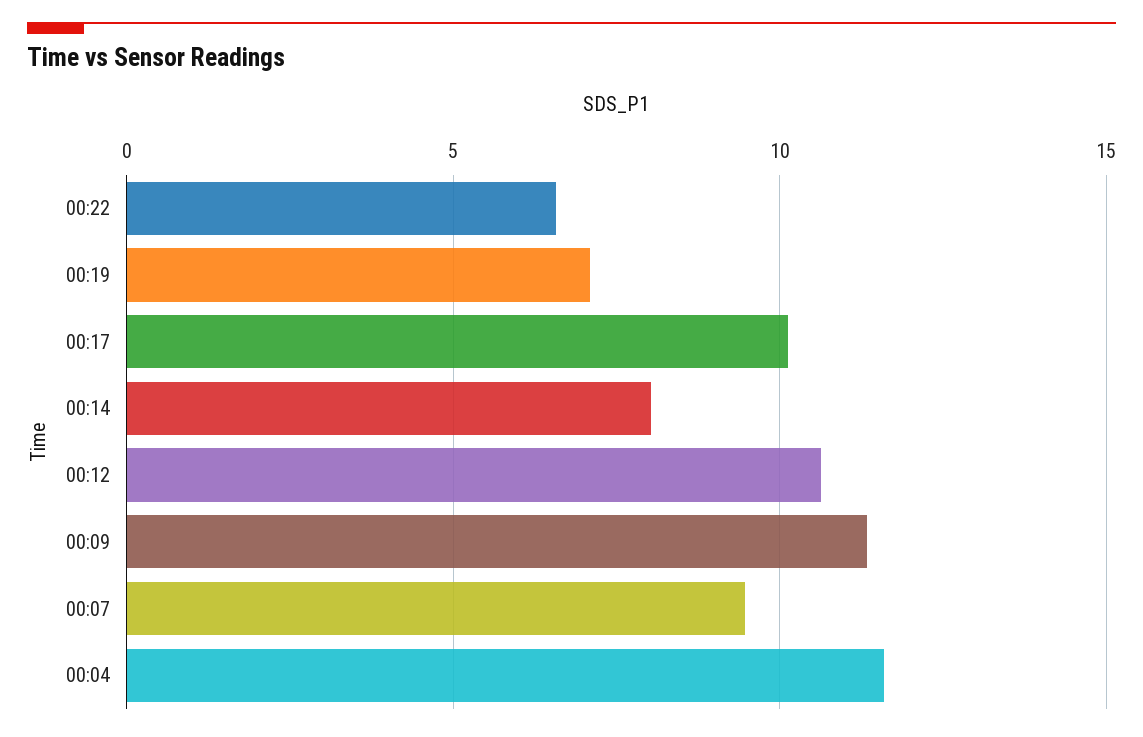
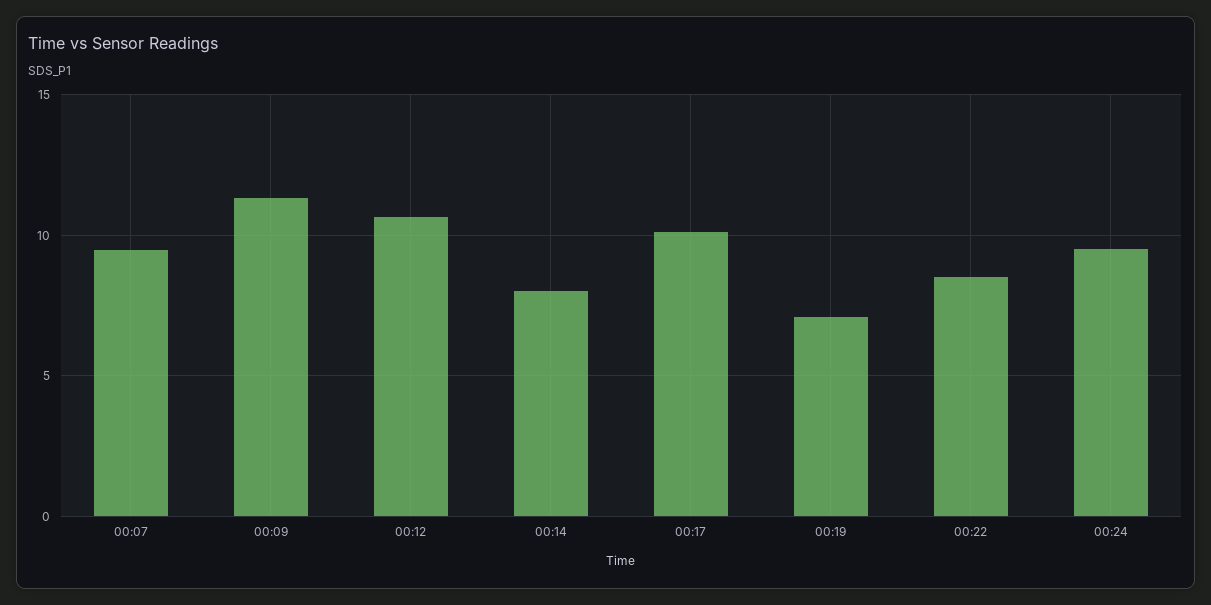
00:22: 6.5 -> 8.5
00:04: 11.5 -> none
00:24: none -> 9.5

